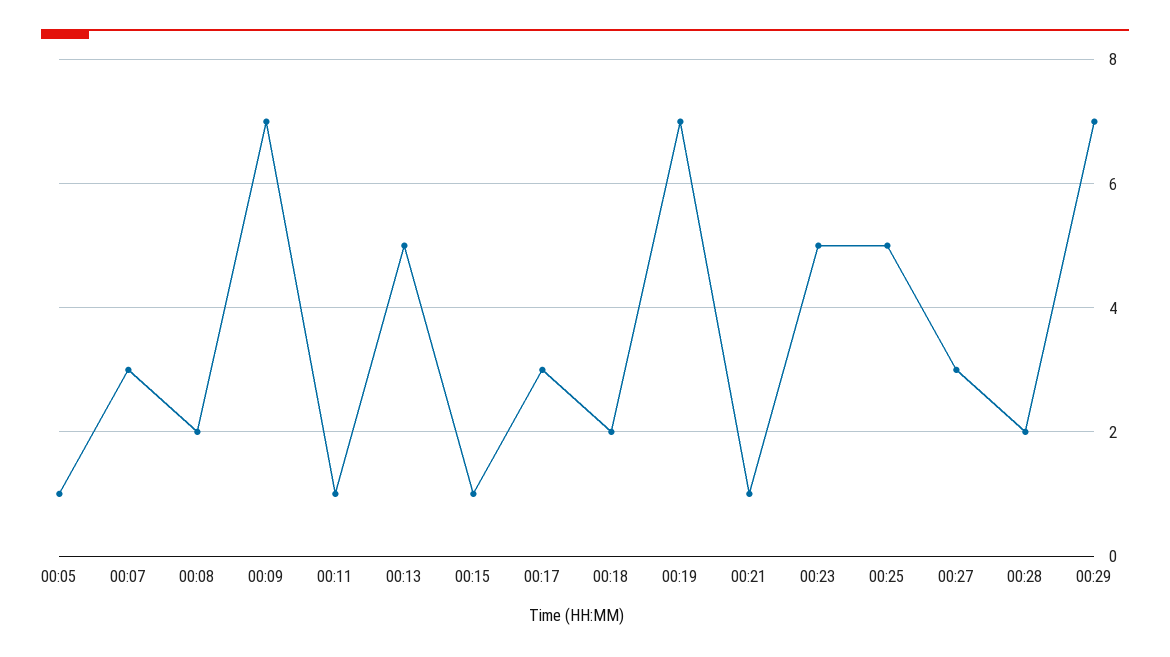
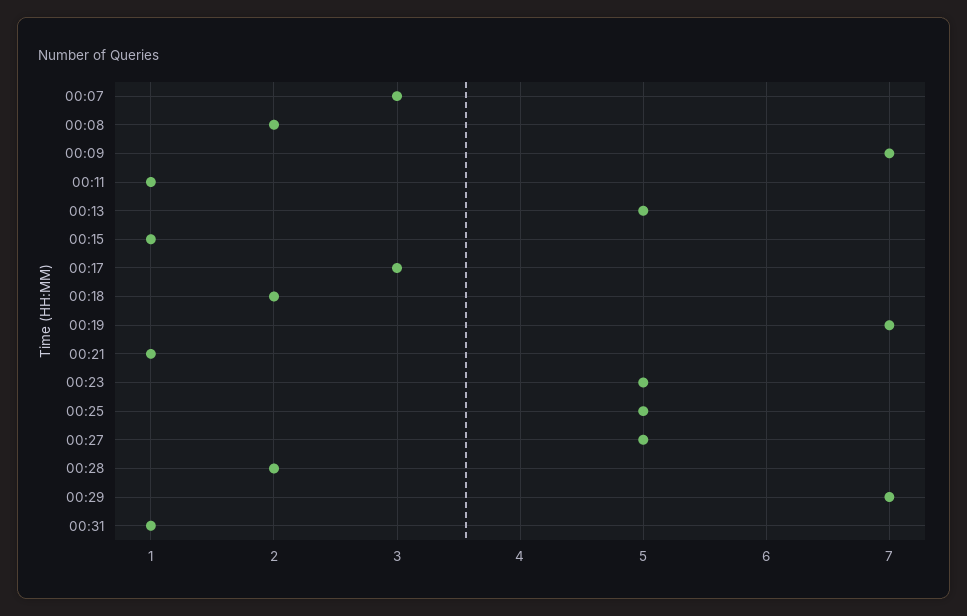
00:05: 1 -> none
00:27: 3 -> 5
00:31: none -> 1

